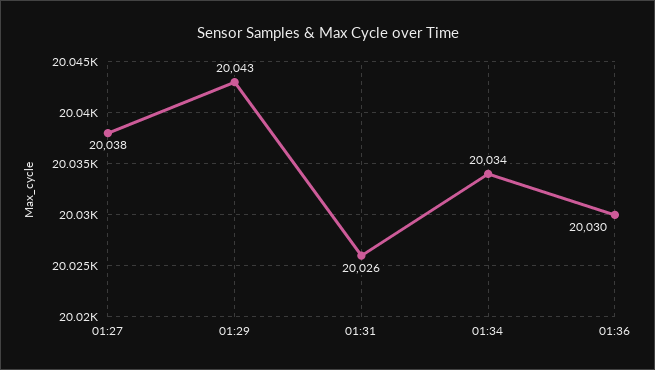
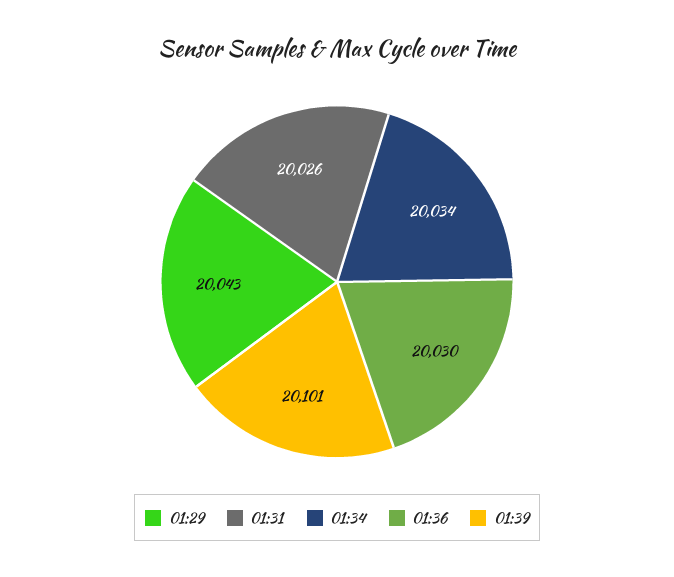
01:27: 20038 -> none
01:39: none -> 20101

